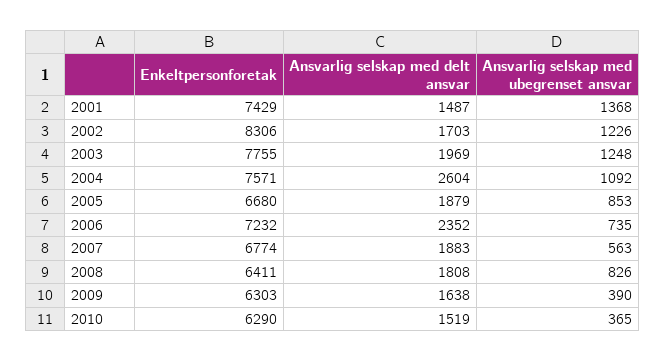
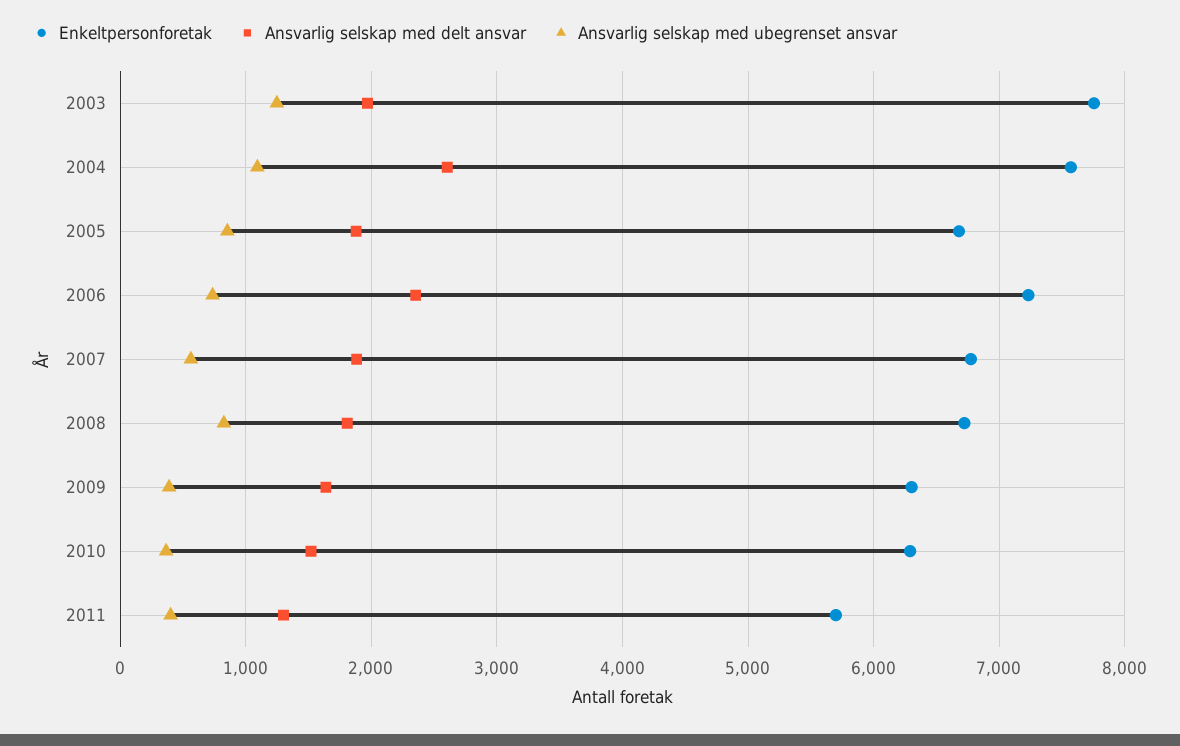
Enkeltpersonforetak, 2001: 7429 -> none
Ansvarlig selskap med delt ansvar, 2001: 1487 -> none
Ansvarlig selskap med ubegrenset ansvar, 2001: 1368 -> none
Enkeltpersonforetak, 2002: 8306 -> none
Ansvarlig selskap med delt ansvar, 2002: 1703 -> none
Ansvarlig selskap med ubegrenset ansvar, 2002: 1226 -> none
Enkeltpersonforetak, 2008: 6411 -> 6700
Enkeltpersonforetak, 2011: none -> 5700
Ansvarlig selskap med delt ansvar, 2011: none -> 1300
Ansvarlig selskap med ubegrenset ansvar, 2011: none -> 400

